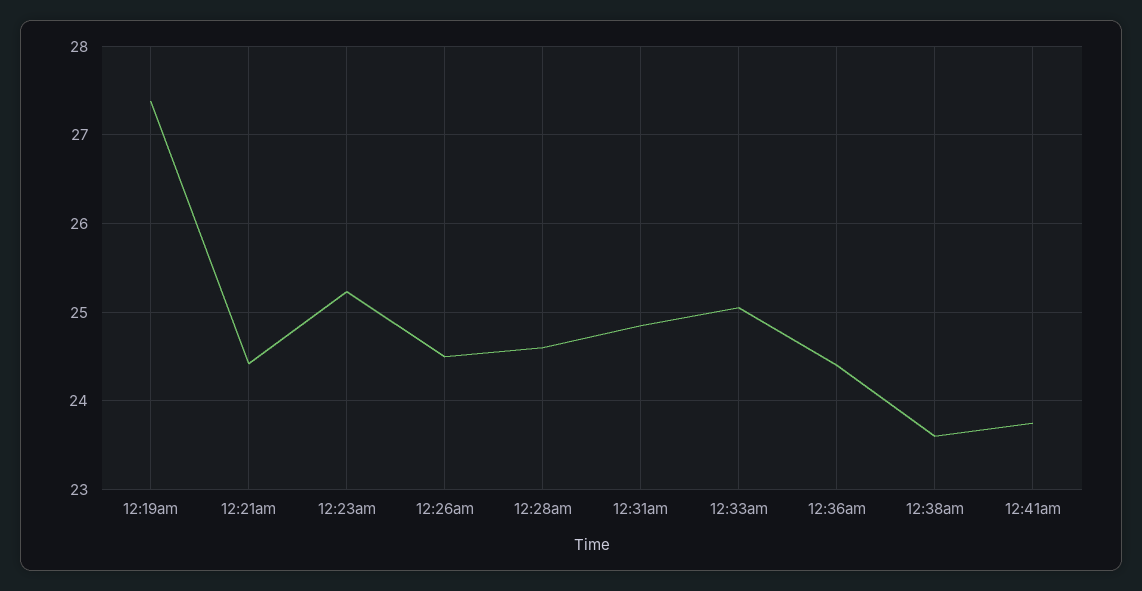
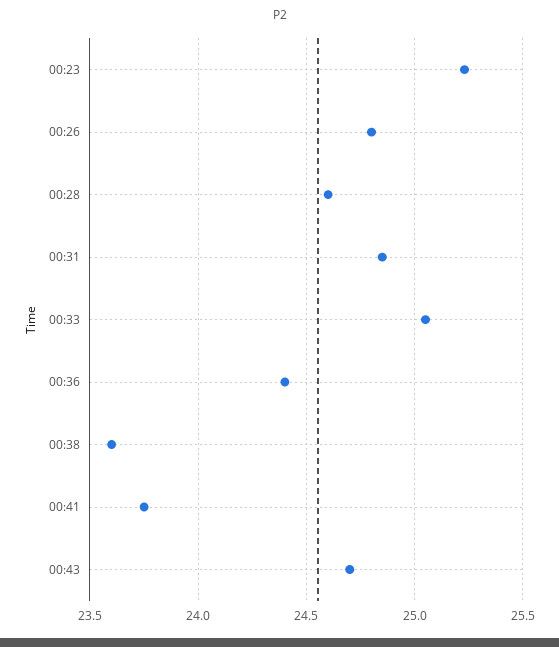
12:19am: 27.4 -> none
12:21am: 24.4 -> none
12:26am: 24.5 -> 24.8
00:43: none -> 24.7

